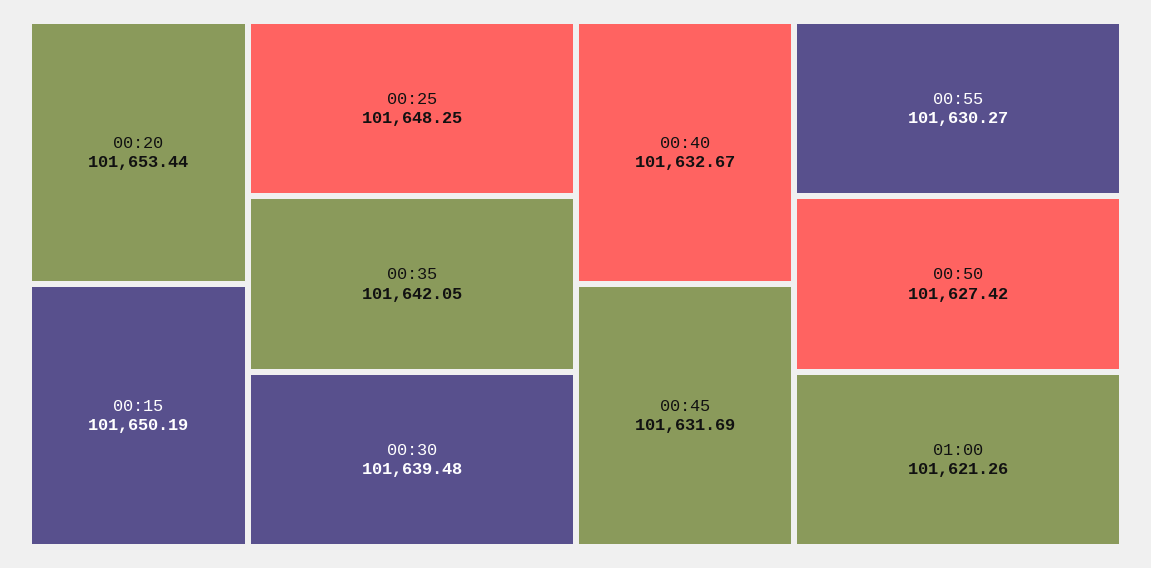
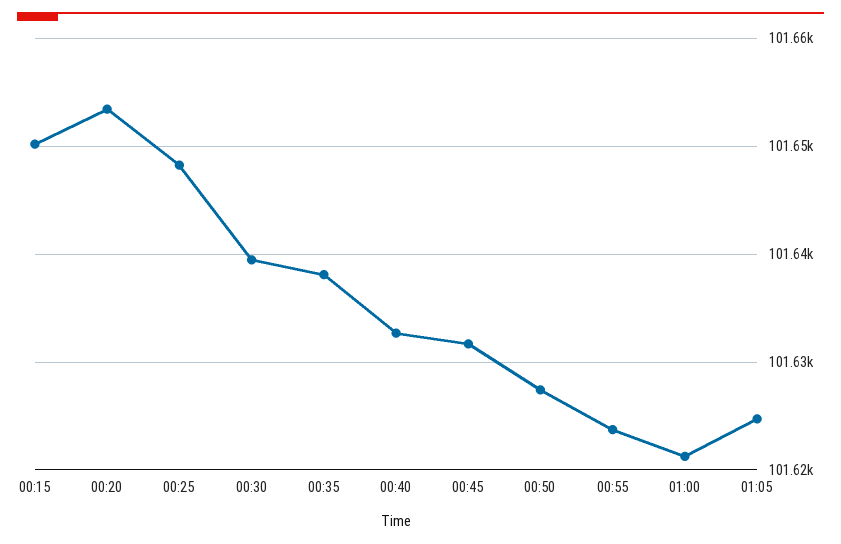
00:35: 101642.05 -> 101638
00:55: 101630.27 -> 101624
01:05: none -> 101625

